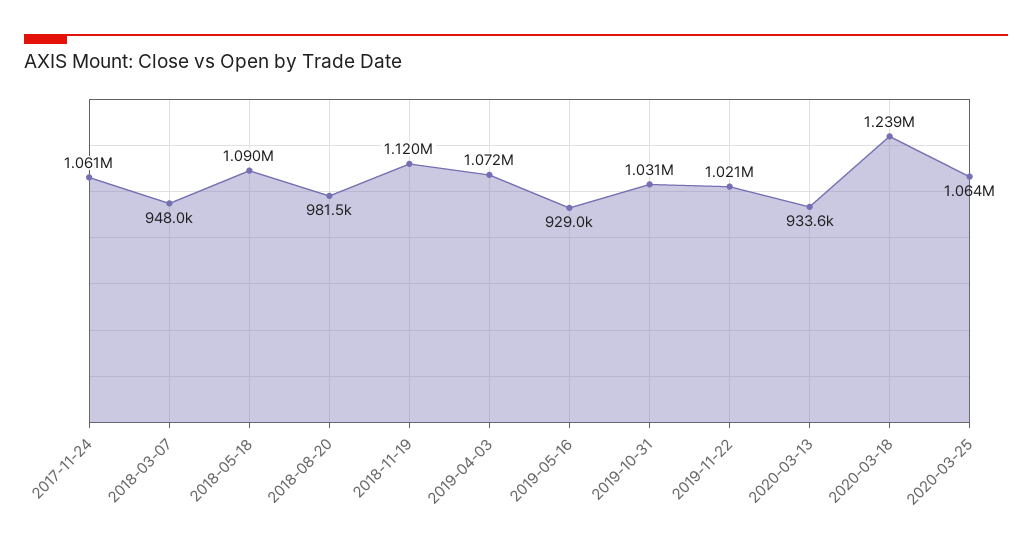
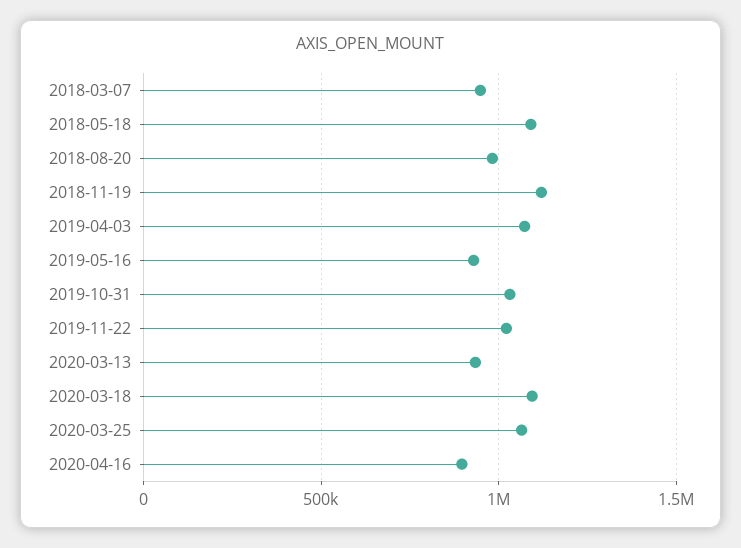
2017-11-24: 1061000 -> none
2020-03-18: 1239000 -> 1100000
2020-04-16: none -> 900000

